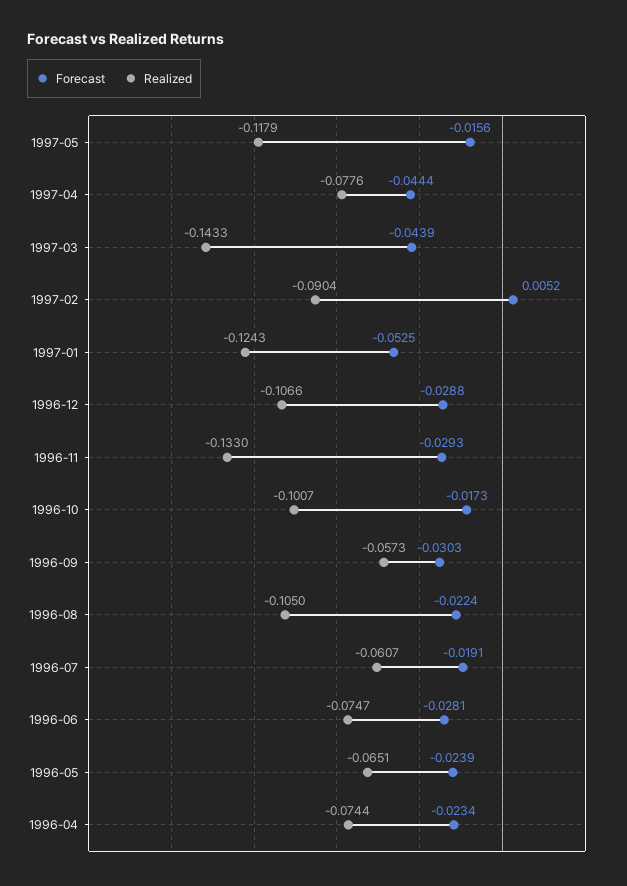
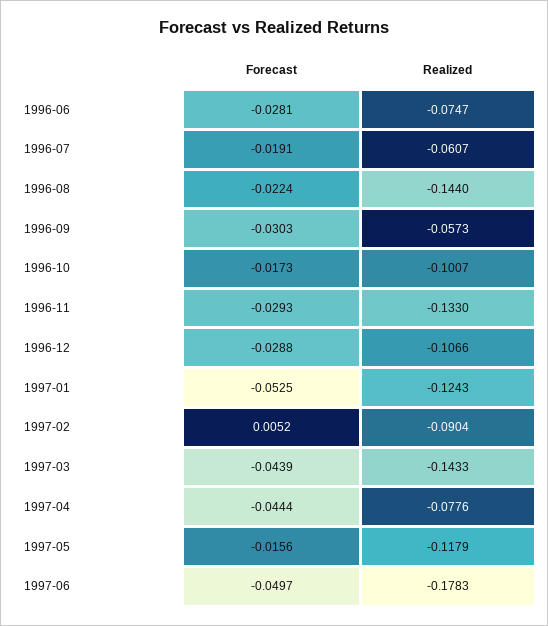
Realized, 1996-08: -0.105 -> -0.144
Forecast, 1996-05: -0.0239 -> none
Realized, 1996-05: -0.0651 -> none
Forecast, 1996-04: -0.0234 -> none
Realized, 1996-04: -0.0744 -> none
Forecast, 1997-06: none -> -0.0497
Realized, 1997-06: none -> -0.1783

